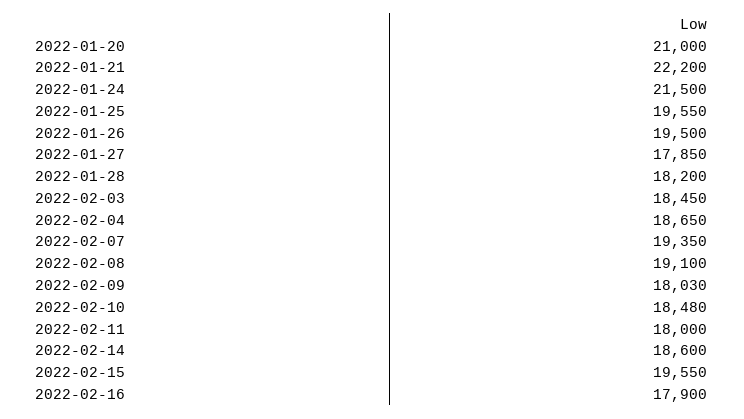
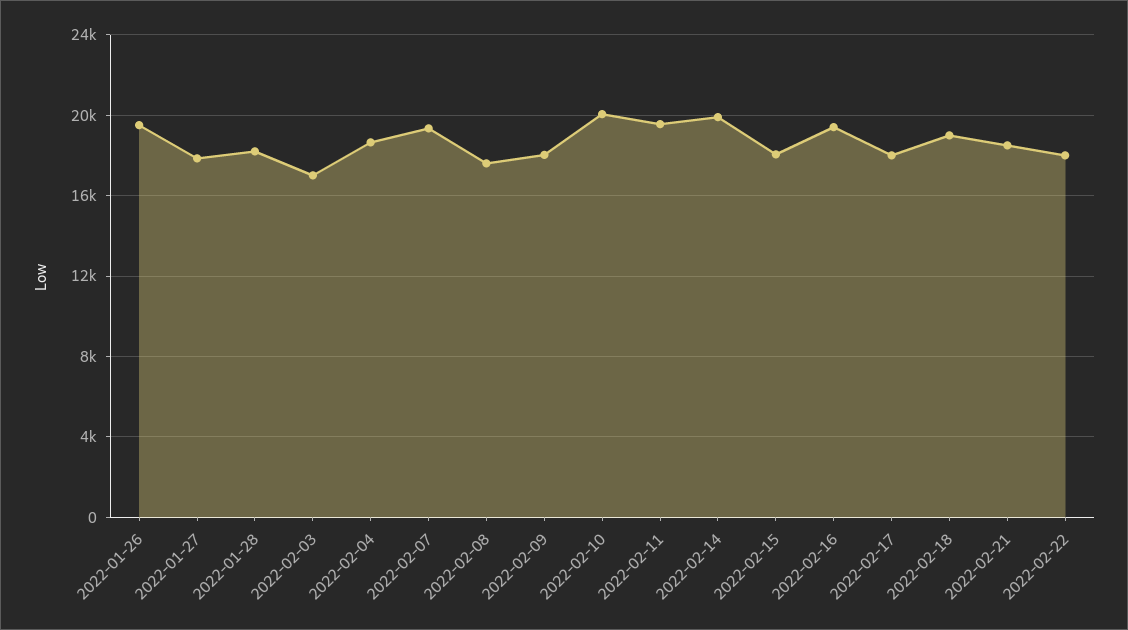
2022-01-20: 21000 -> none
2022-01-21: 22200 -> none
2022-01-24: 21500 -> none
2022-01-25: 19550 -> none
2022-02-03: 18450 -> 17000
2022-02-08: 19100 -> 17500
2022-02-10: 18480 -> 20000
2022-02-11: 18000 -> 19500
2022-02-14: 18600 -> 20000
2022-02-15: 19550 -> 18000
2022-02-16: 17900 -> 19500
2022-02-17: none -> 18000
2022-02-18: none -> 19000
2022-02-21: none -> 18500
2022-02-22: none -> 18000

